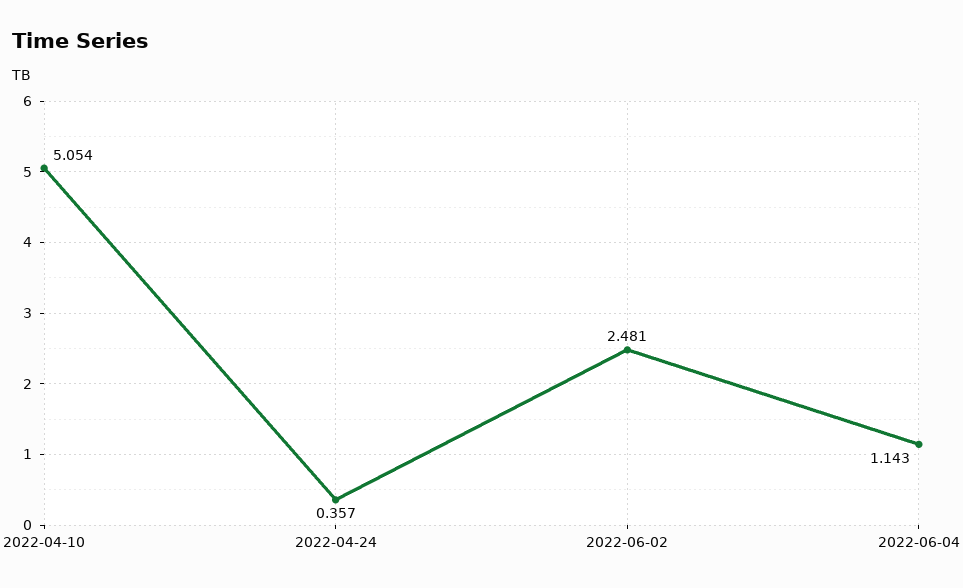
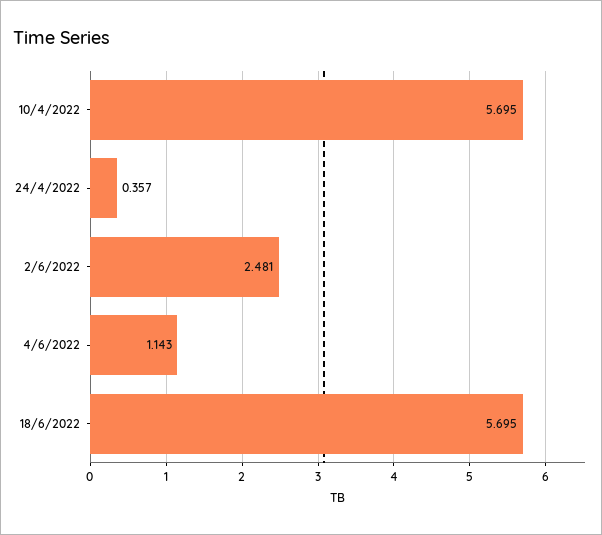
2022-04-10: 5.054 -> 5.695
18/6/2022: none -> 5.695

